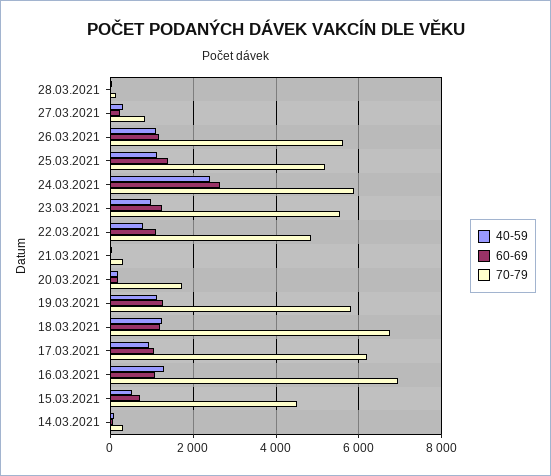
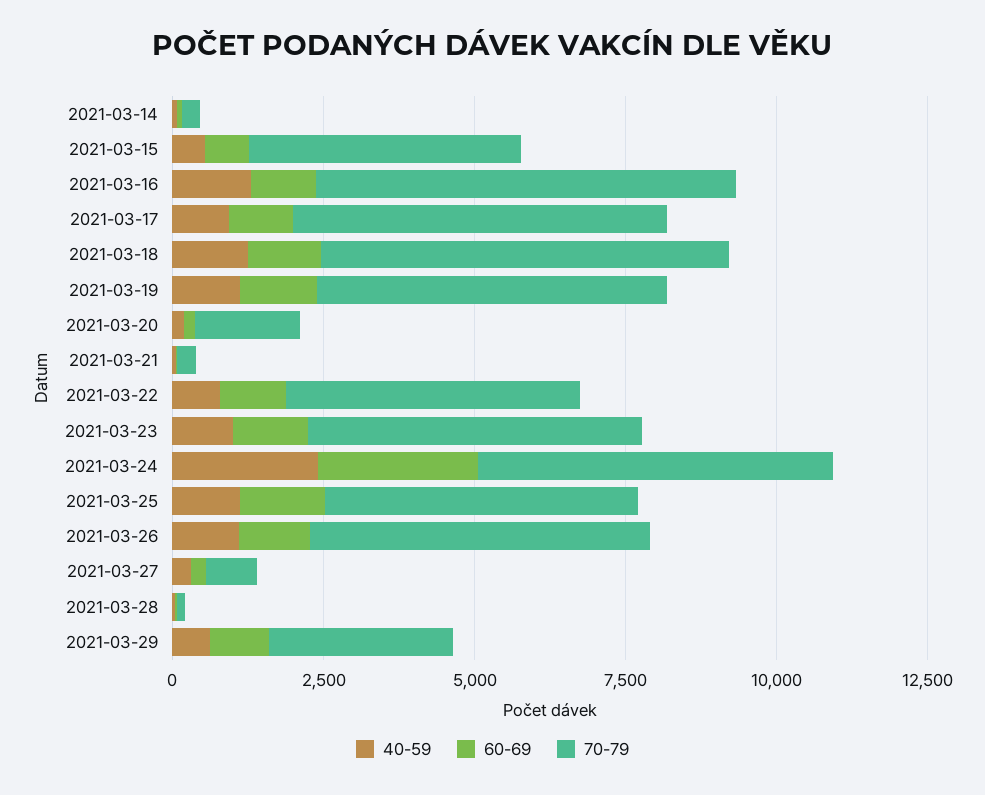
40-59, 2021-03-29: none -> 500
60-69, 2021-03-29: none -> 1000
70-79, 2021-03-29: none -> 3000

